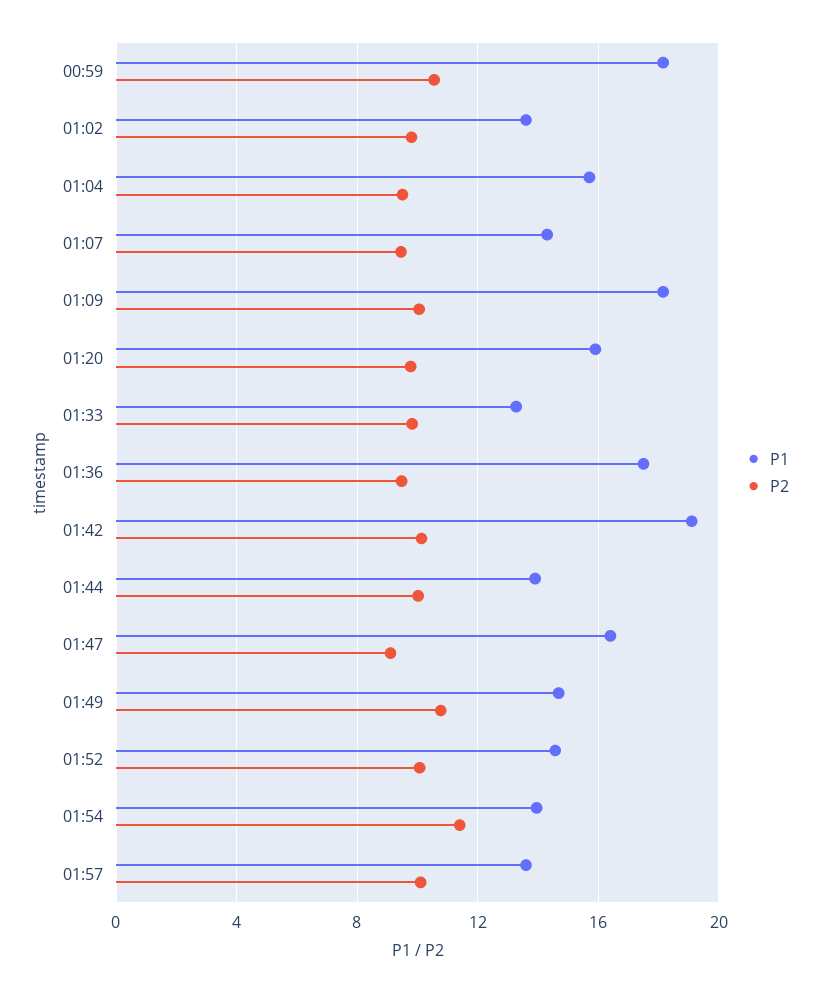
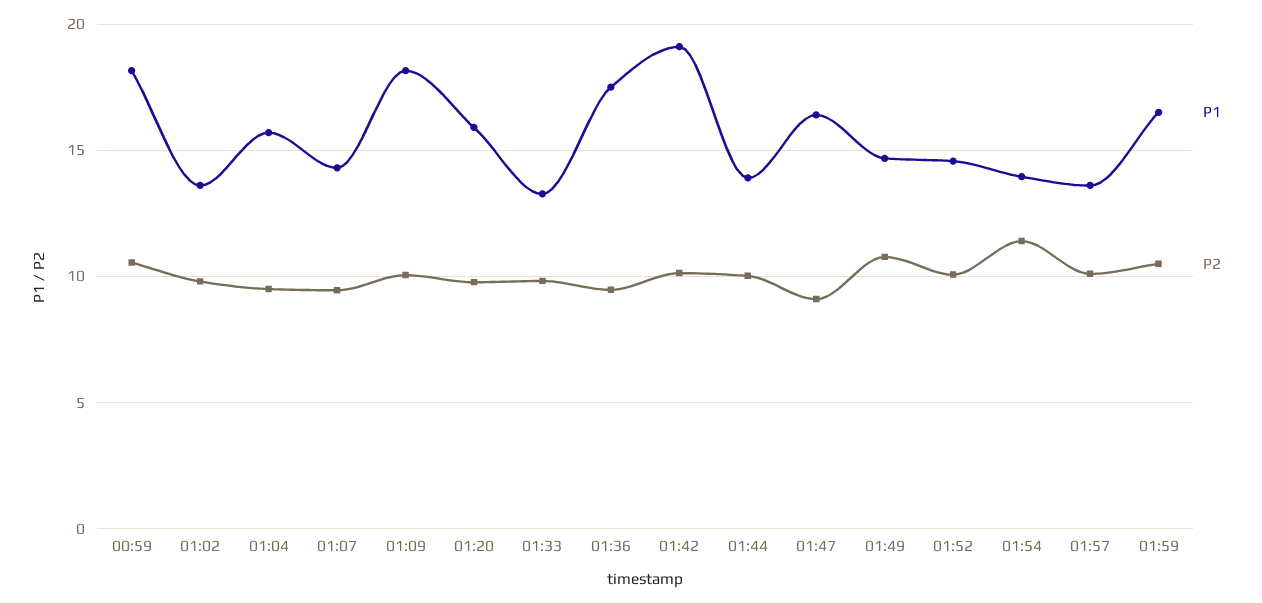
P1, 01:59: none -> 16.5
P2, 01:59: none -> 10.5

